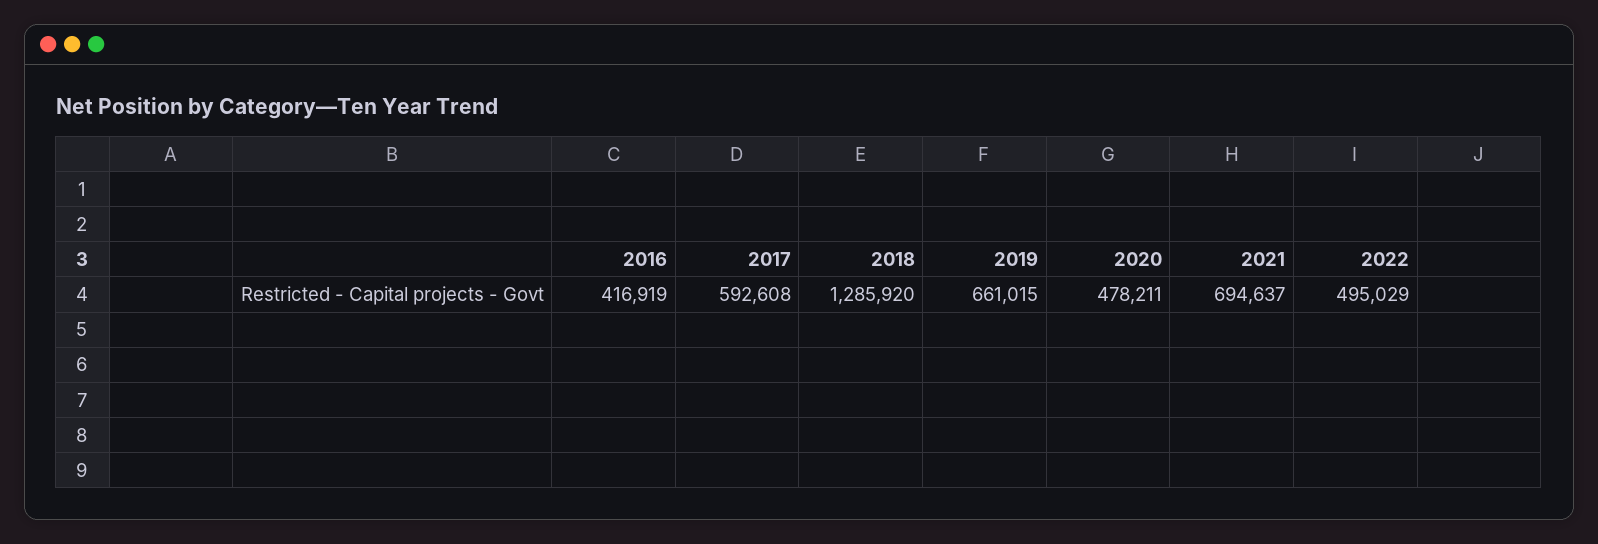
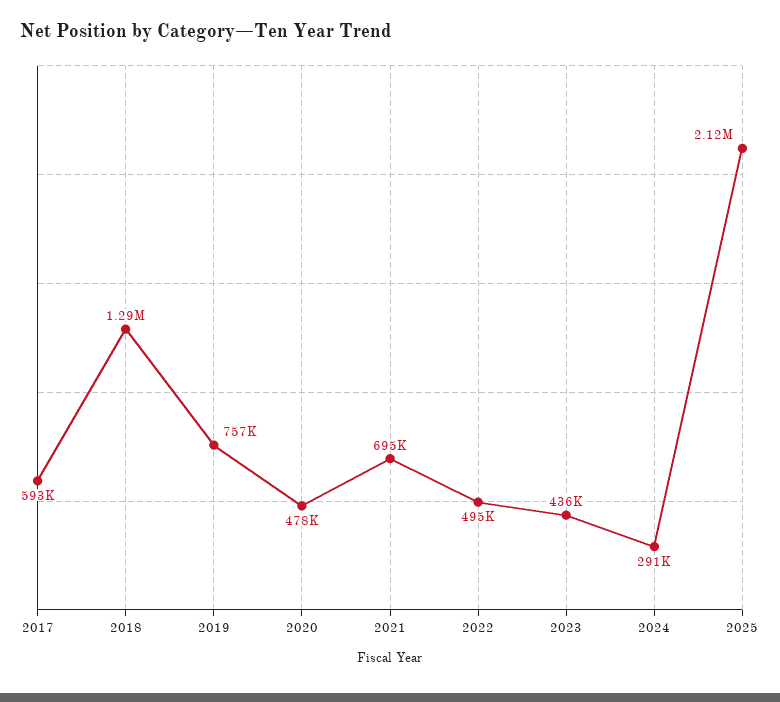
2016: 416919 -> none
2019: 661015 -> 757000
2023: none -> 436000
2024: none -> 291000
2025: none -> 2120000

